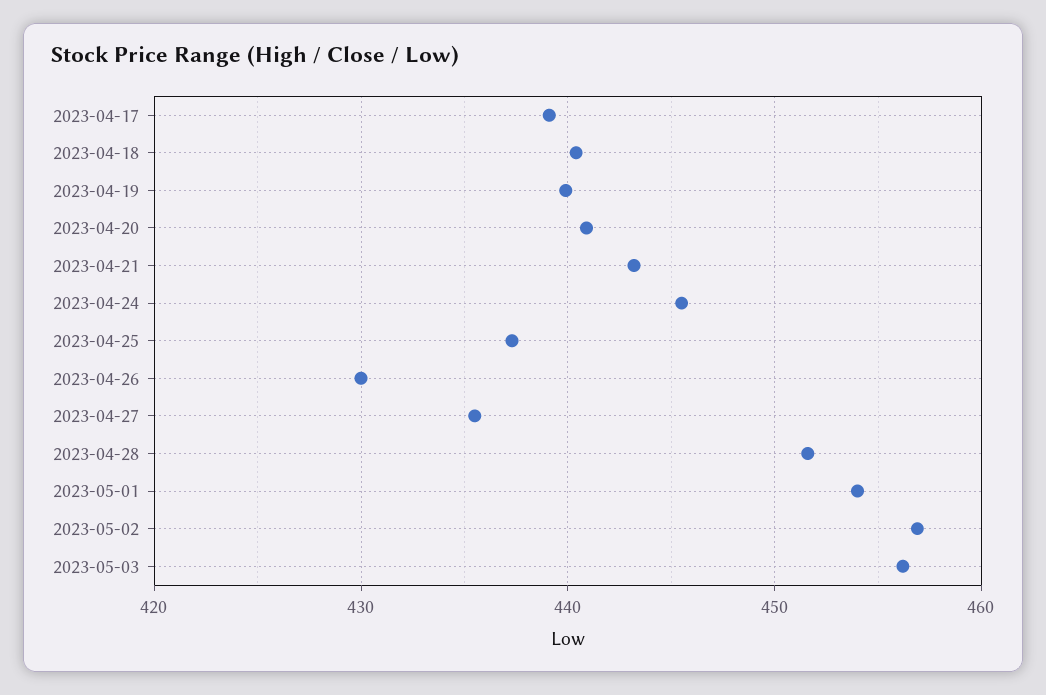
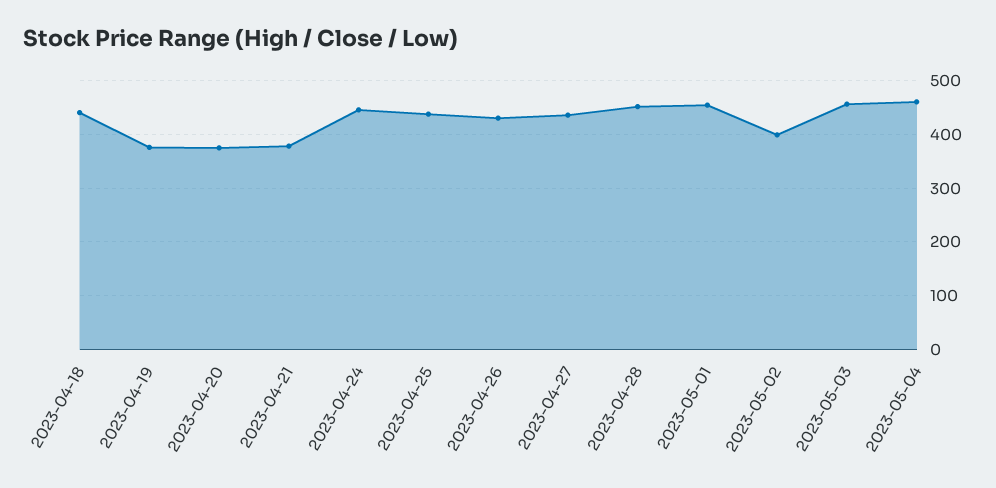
2023-04-17: 439 -> none
2023-04-19: 440 -> 380
2023-04-20: 441 -> 380
2023-04-21: 443 -> 380
2023-05-02: 457 -> 400
2023-05-04: none -> 460

